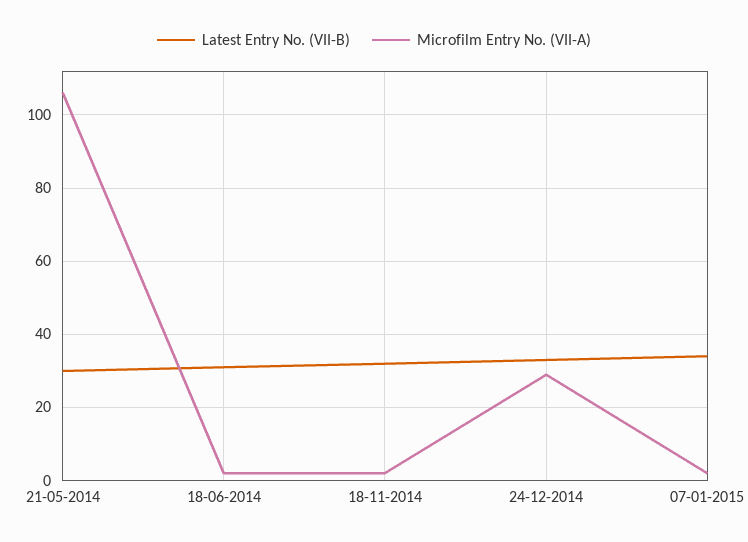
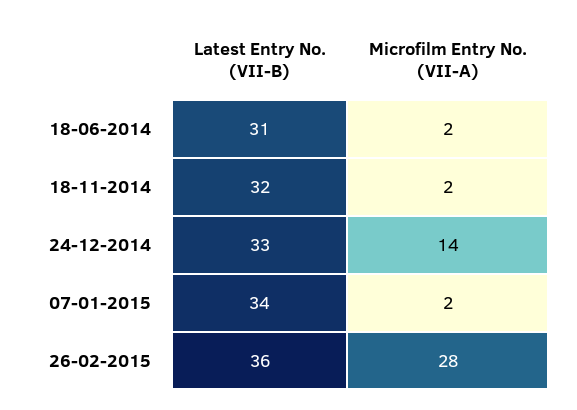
Latest Entry No. (VII-B), 21-05-2014: 30 -> none
Microfilm Entry No. (VII-A), 21-05-2014: 105 -> none
Microfilm Entry No. (VII-A), 24-12-2014: 30 -> 14
Latest Entry No. (VII-B), 26-02-2015: none -> 36
Microfilm Entry No. (VII-A), 26-02-2015: none -> 28

